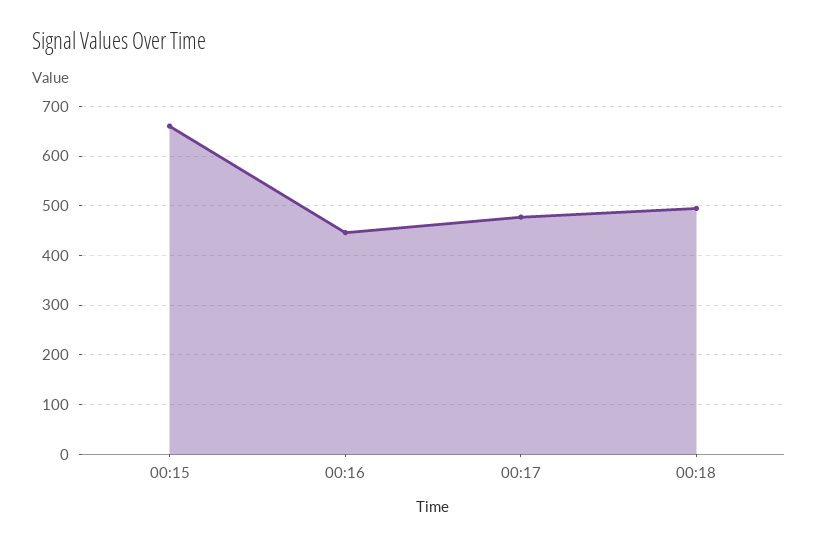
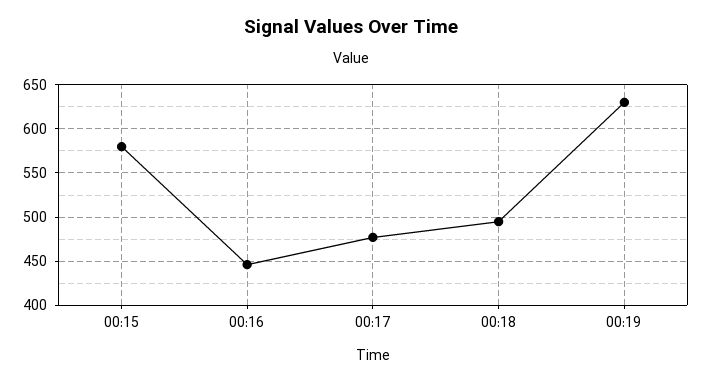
00:15: 660 -> 580
00:19: none -> 630

